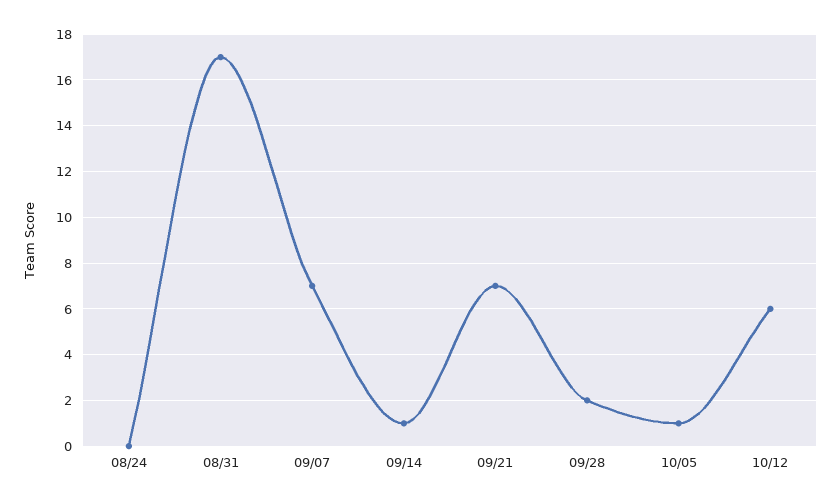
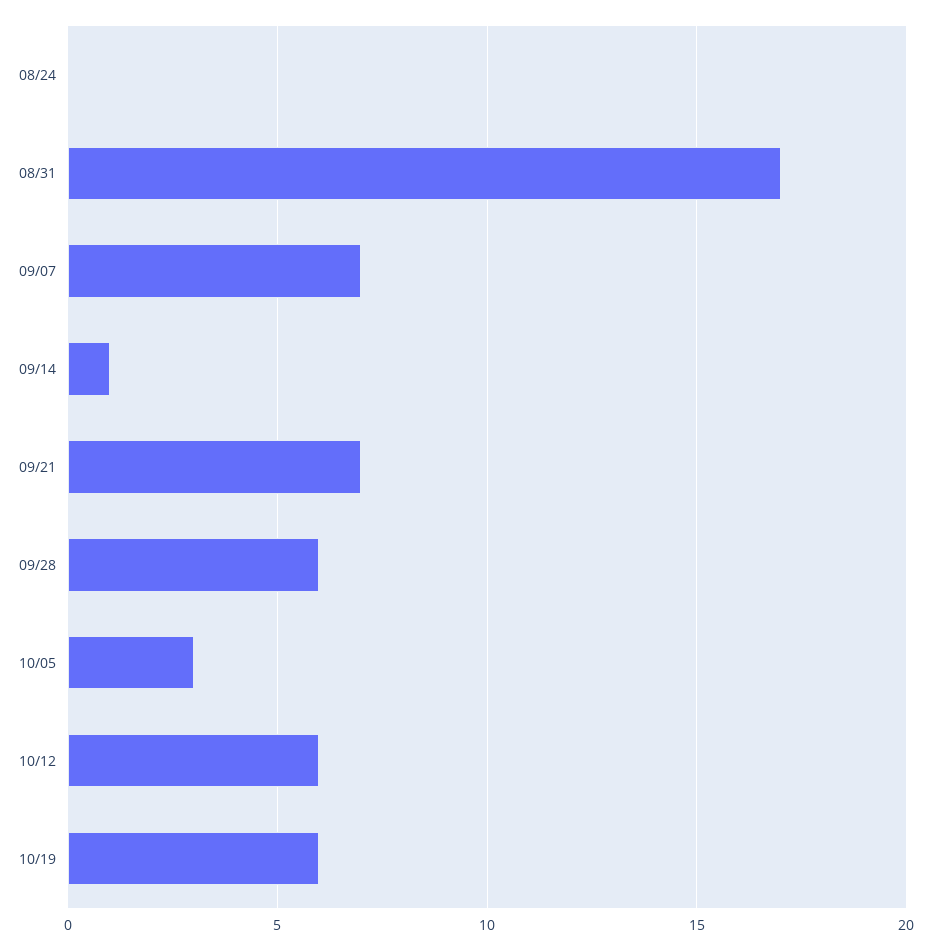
09/28: 2 -> 6
10/05: 1 -> 3
10/19: none -> 6

